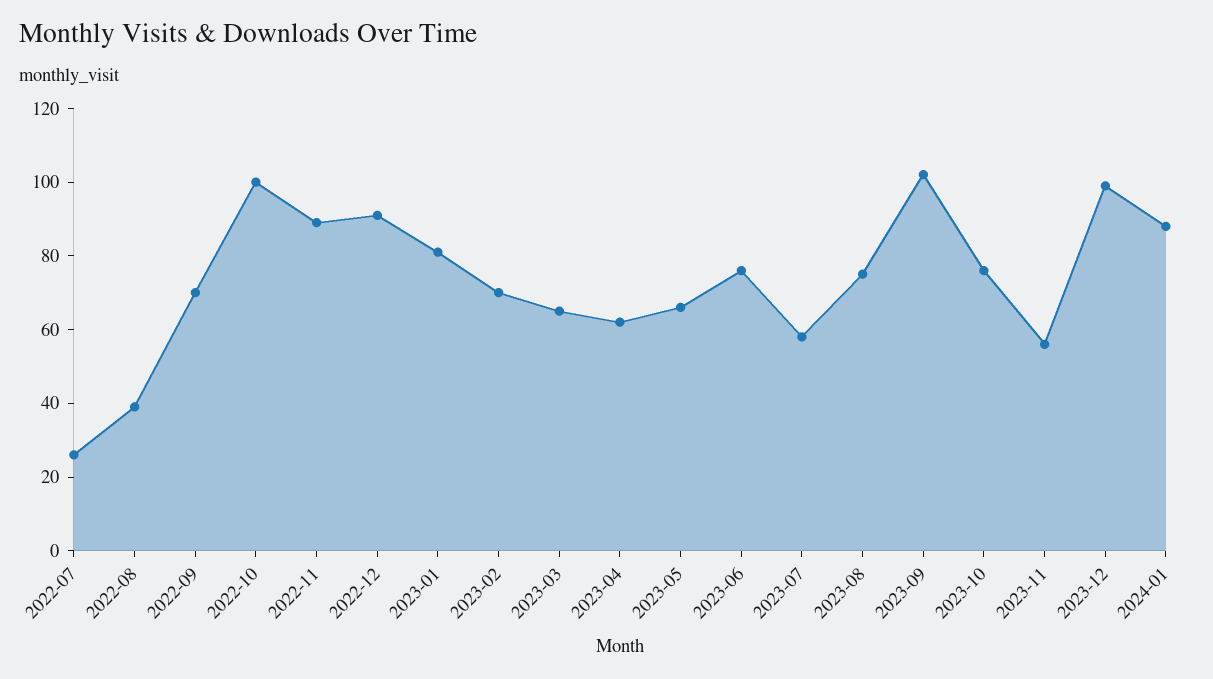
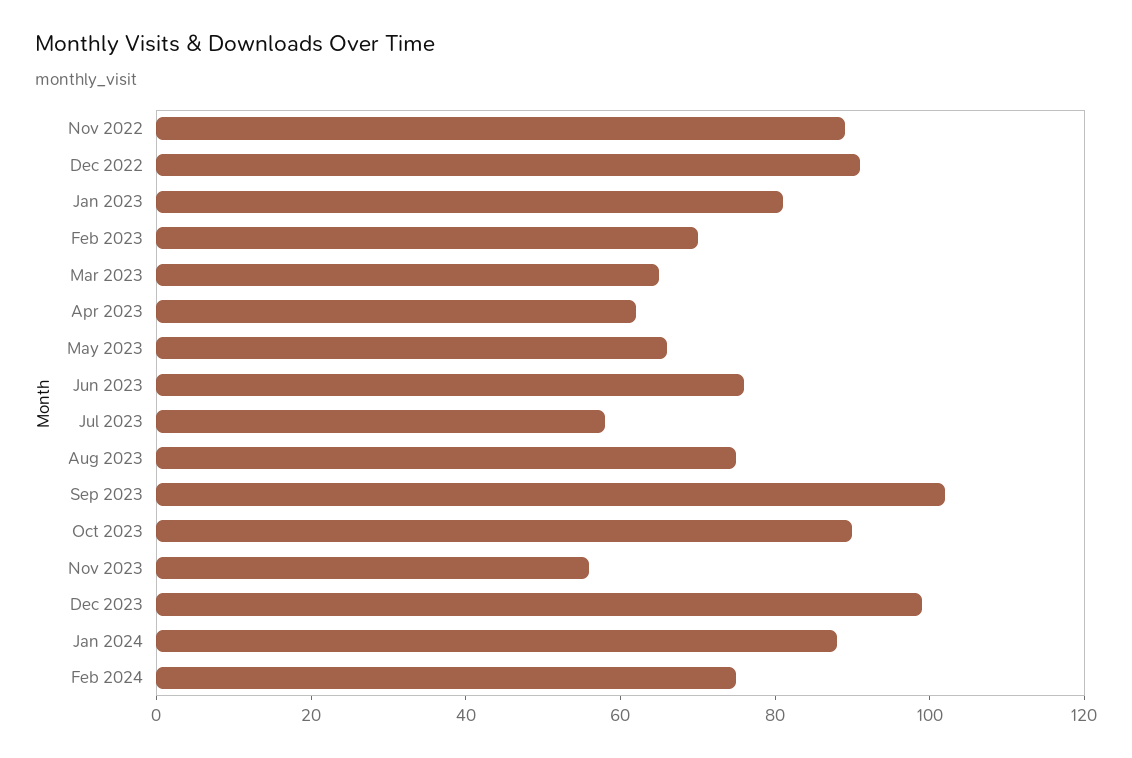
2022-07: 25 -> none
2022-08: 40 -> none
2022-09: 70 -> none
2022-10: 100 -> none
2023-10: 75 -> 90
Feb 2024: none -> 75

